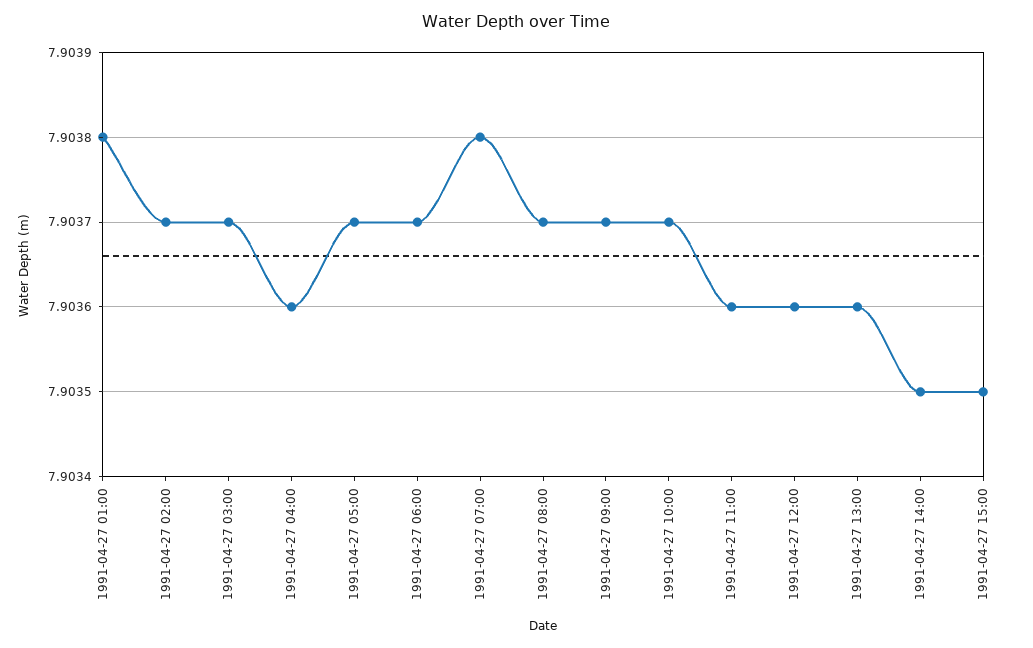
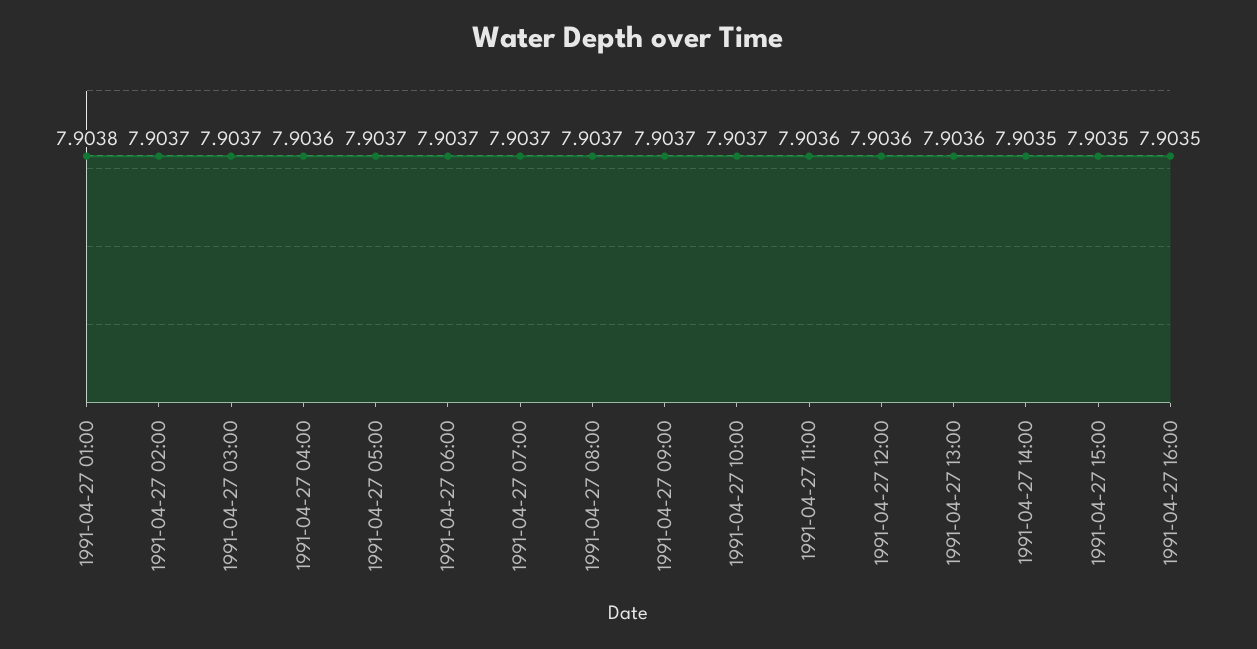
1991-04-27 07:00: 7.9038 -> 7.9037
1991-04-27 16:00: none -> 7.9035

